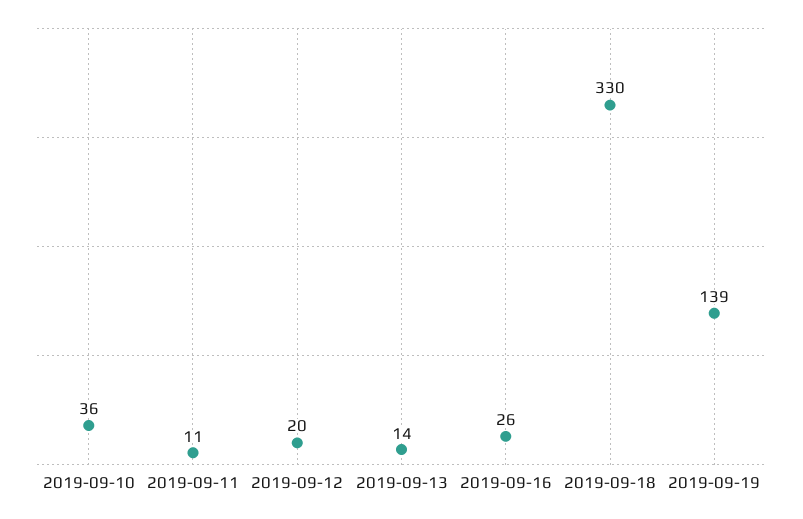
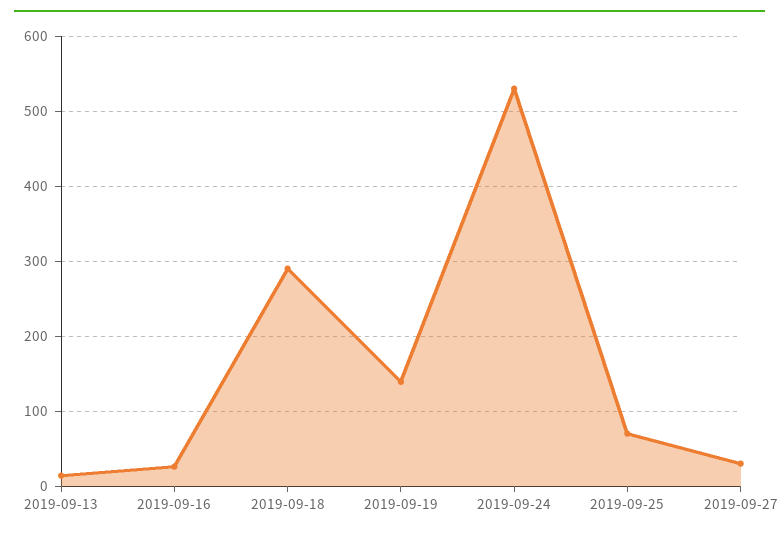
2019-09-10: 36 -> none
2019-09-11: 11 -> none
2019-09-12: 20 -> none
2019-09-18: 330 -> 290
2019-09-24: none -> 530
2019-09-25: none -> 70
2019-09-27: none -> 30

